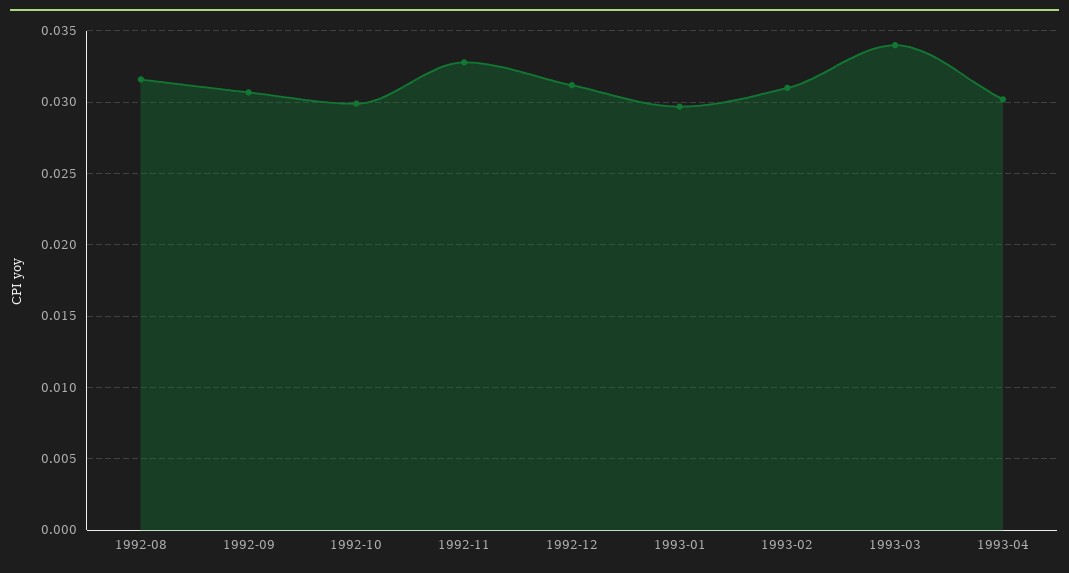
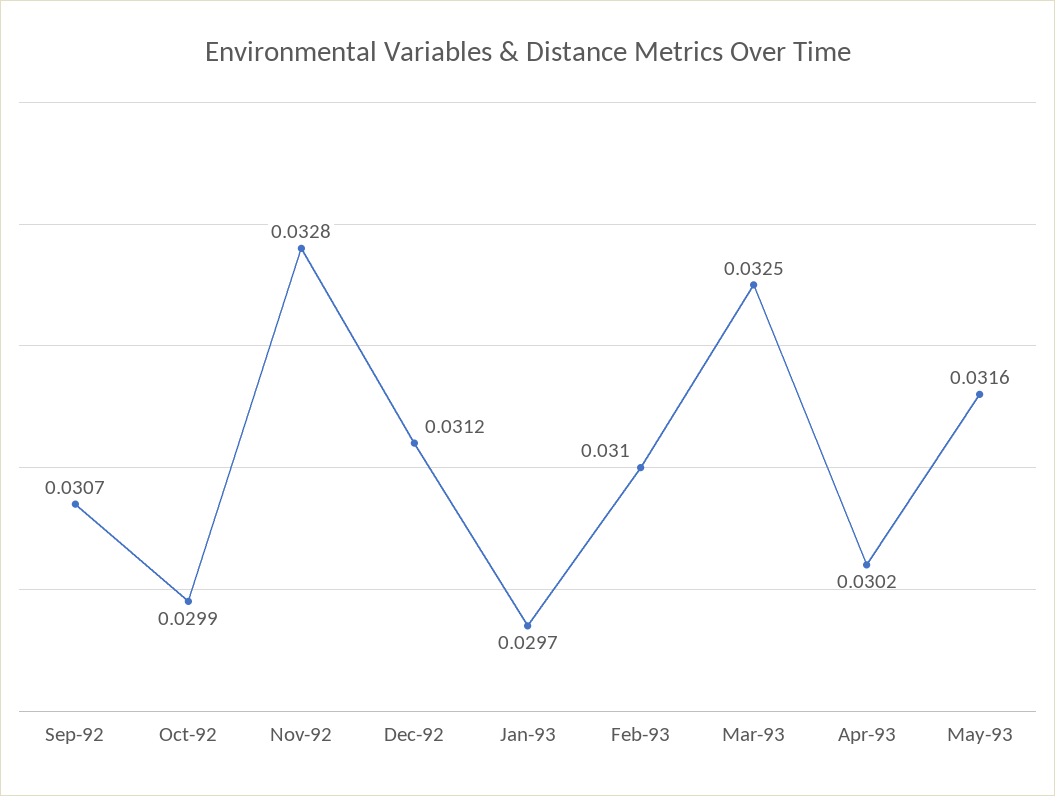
1992-08: 0.0315 -> none
1993-03: 0.034 -> 0.0325
May-93: none -> 0.0316

